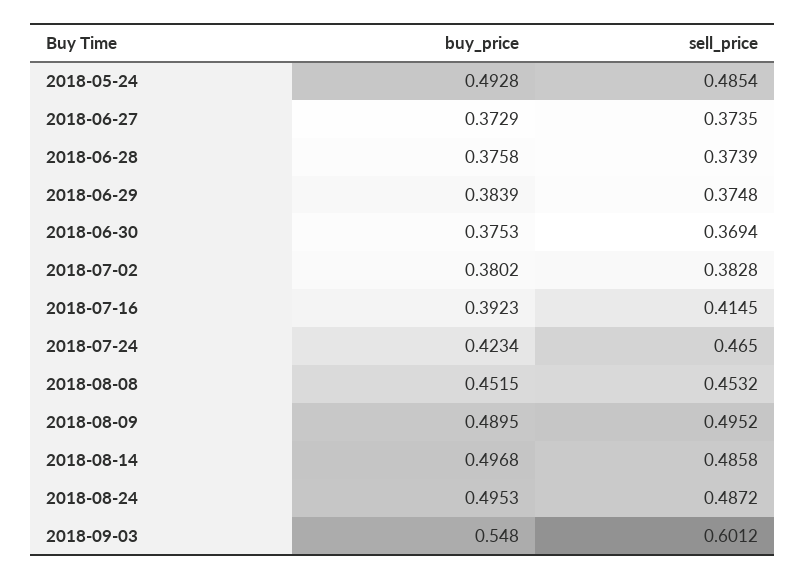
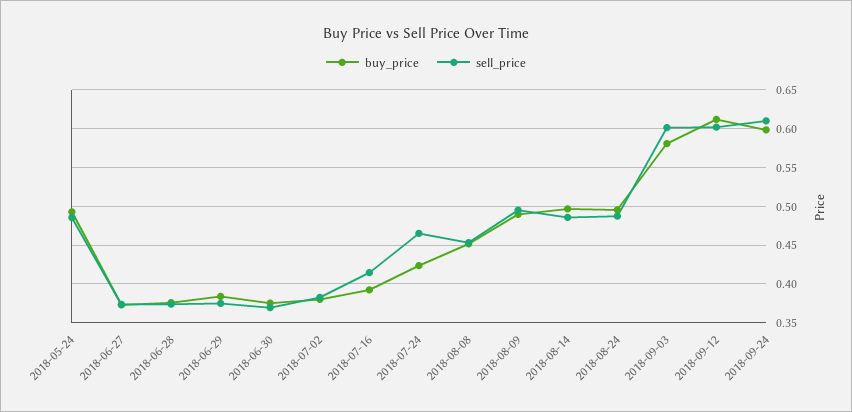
buy_price, 2018-09-03: 0.548 -> 0.58
buy_price, 2018-09-12: none -> 0.61
sell_price, 2018-09-12: none -> 0.6
buy_price, 2018-09-24: none -> 0.6
sell_price, 2018-09-24: none -> 0.61

